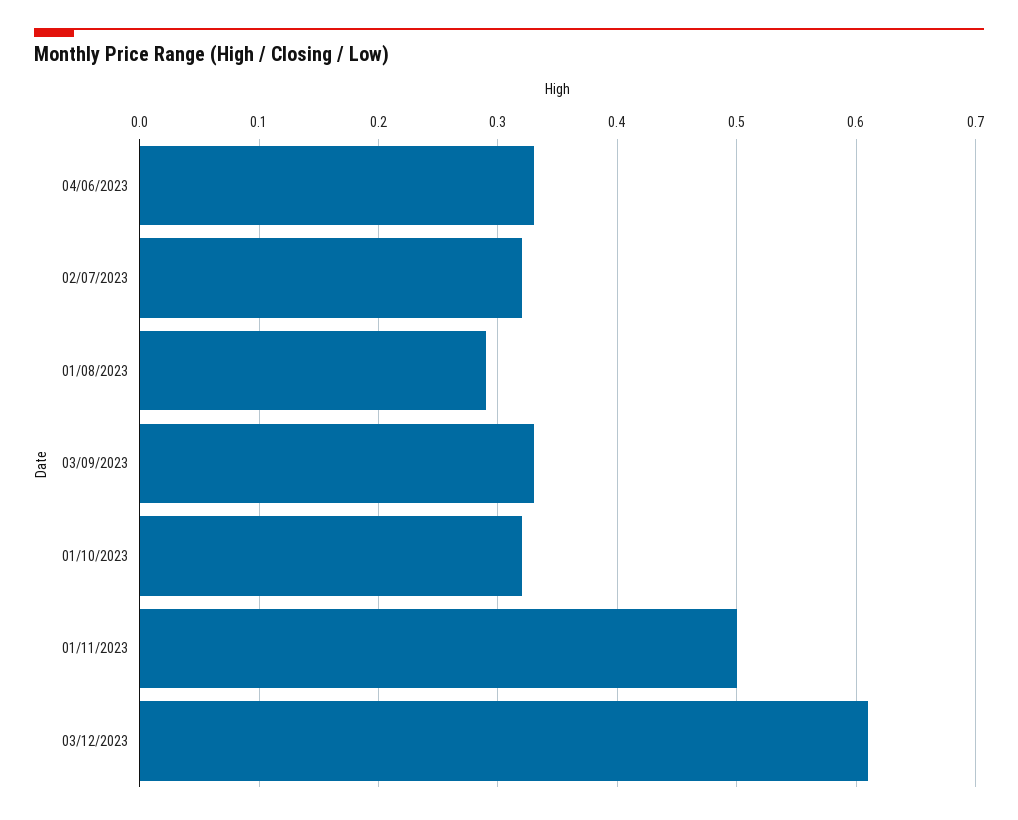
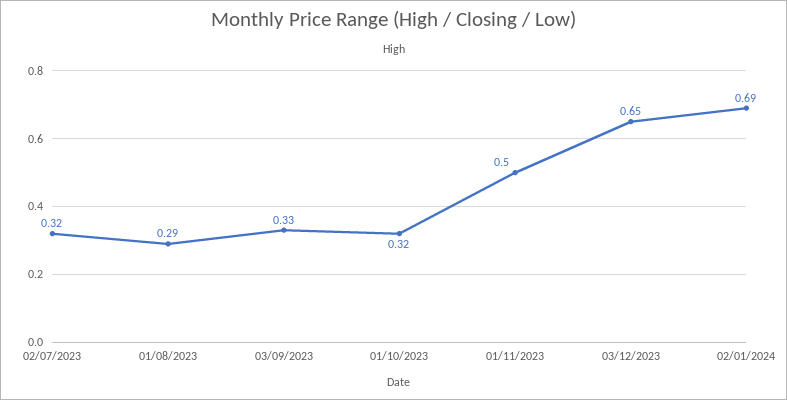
04/06/2023: 0.33 -> none
03/12/2023: 0.61 -> 0.65
02/01/2024: none -> 0.69

